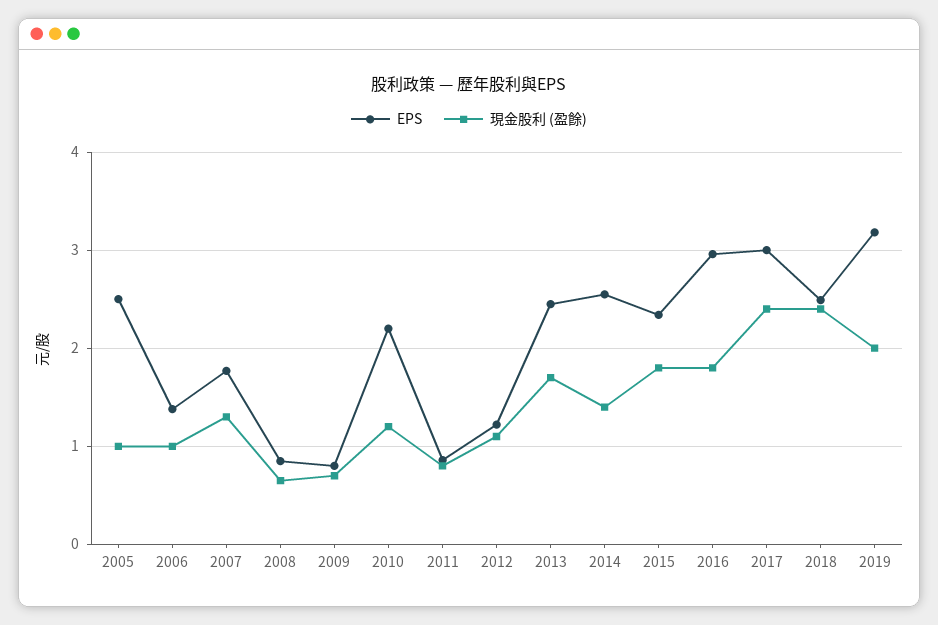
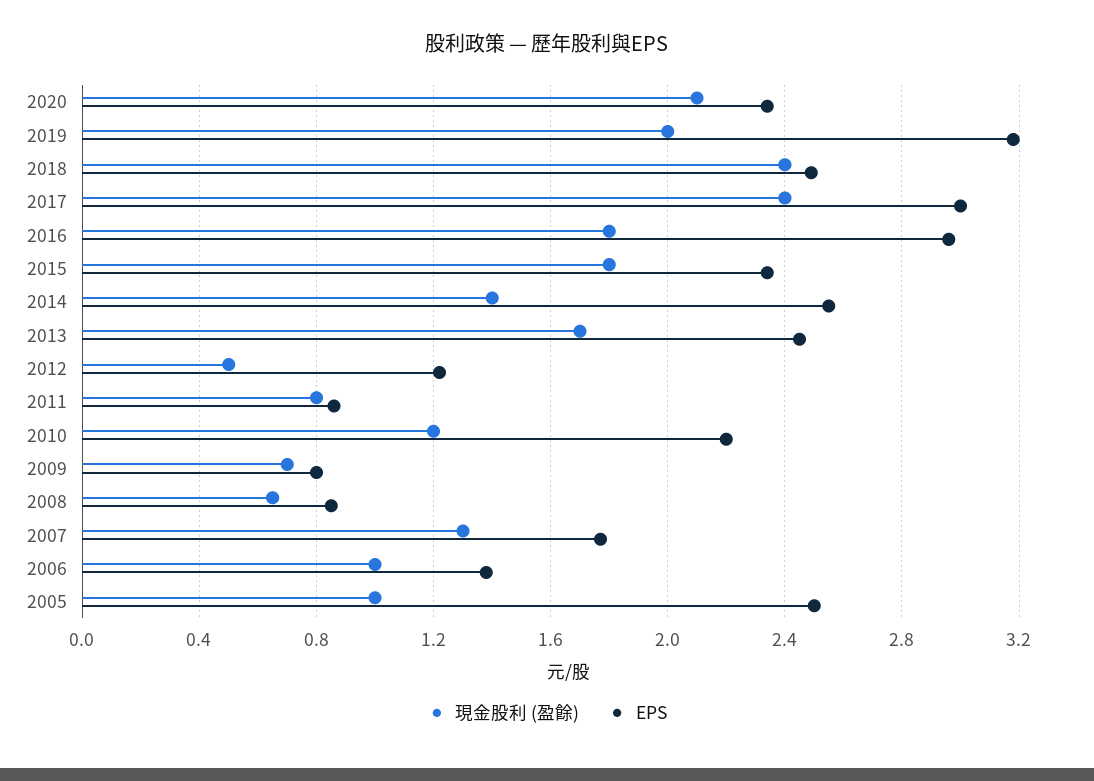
現金股利 (盈餘), 2012: 1.1 -> 0.5
現金股利 (盈餘), 2020: none -> 2.1
EPS, 2020: none -> 2.35

